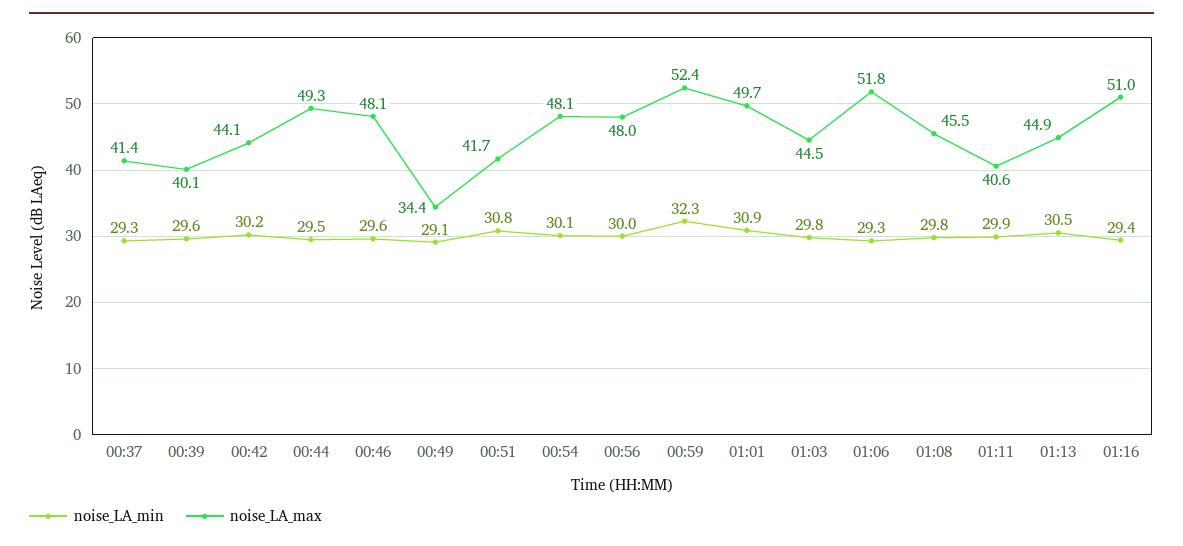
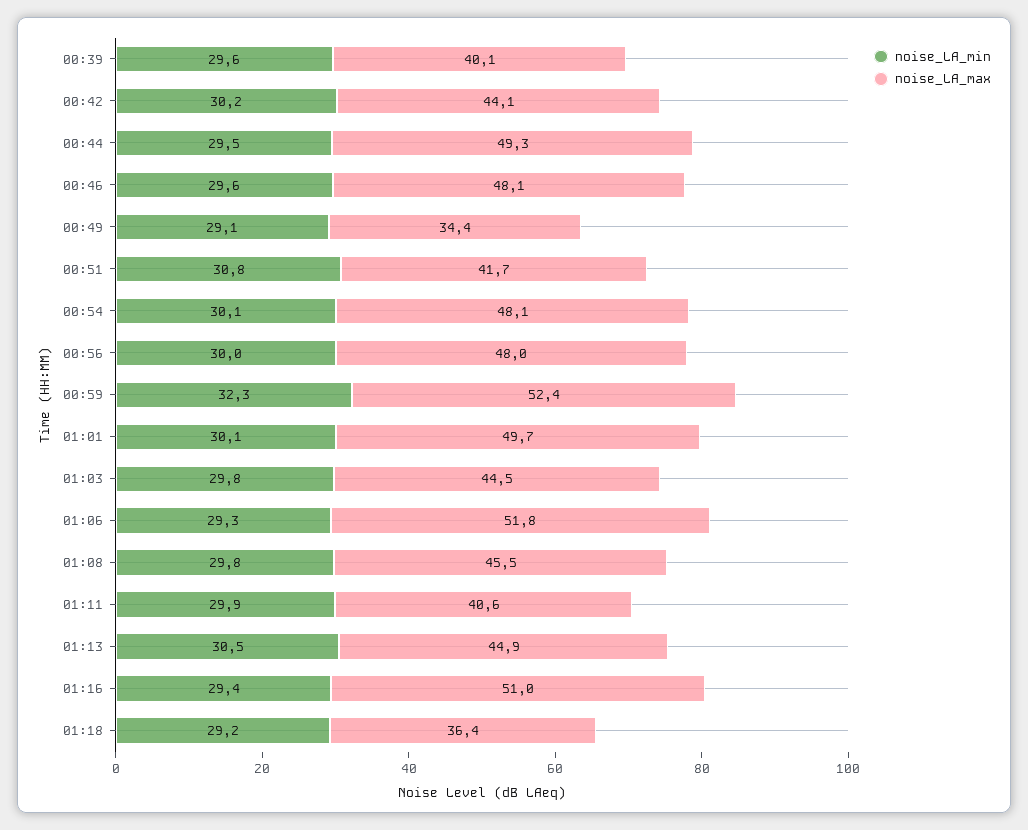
noise_LA_min, 00:37: 29.3 -> none
noise_LA_max, 00:37: 41.4 -> none
noise_LA_min, 01:01: 30.9 -> 30.1
noise_LA_min, 01:18: none -> 29.2
noise_LA_max, 01:18: none -> 36.4

